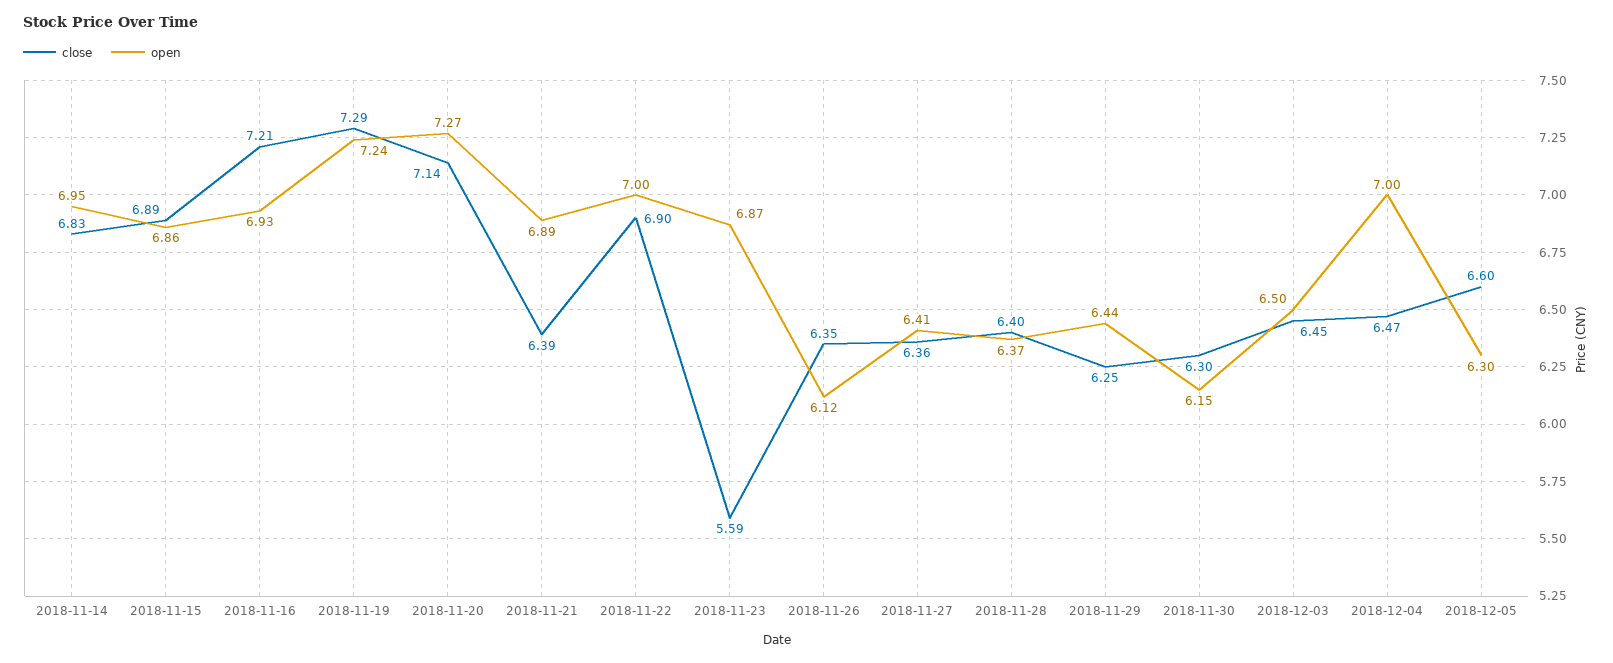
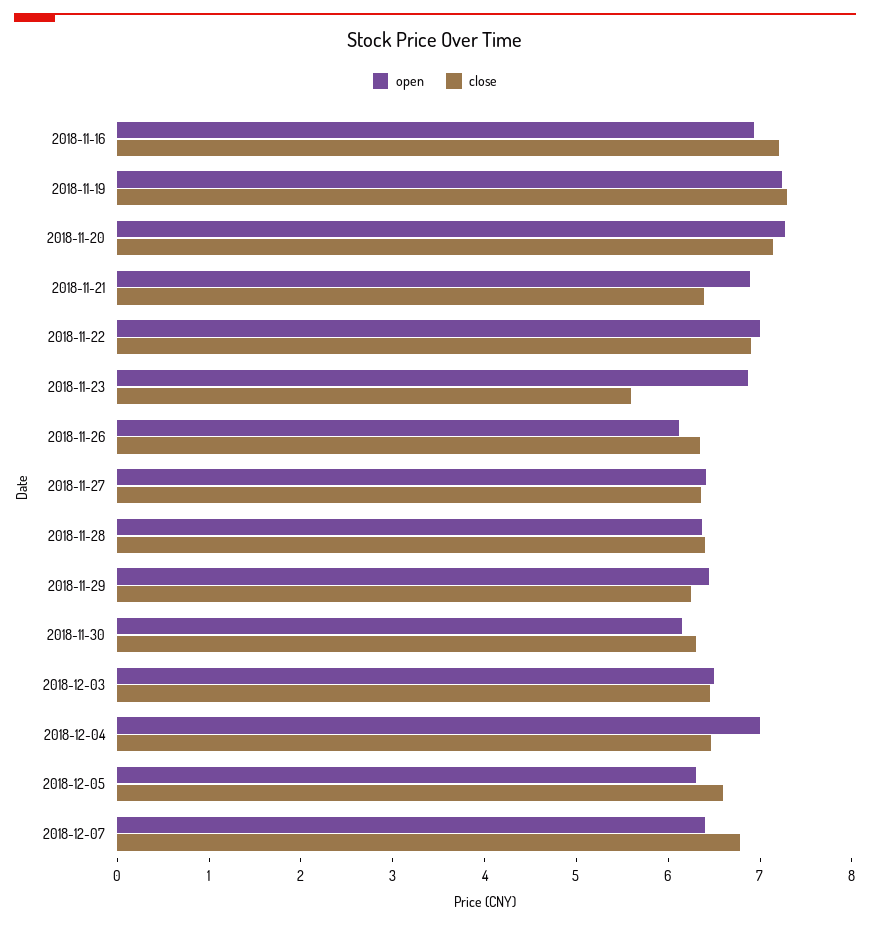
close, 2018-11-14: 6.83 -> none
open, 2018-11-14: 6.95 -> none
close, 2018-11-15: 6.89 -> none
open, 2018-11-15: 6.86 -> none
open, 2018-12-07: none -> 6.4
close, 2018-12-07: none -> 6.8

